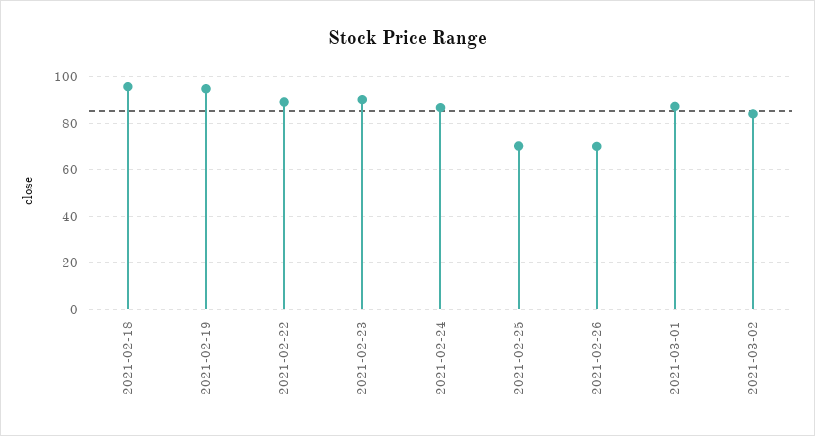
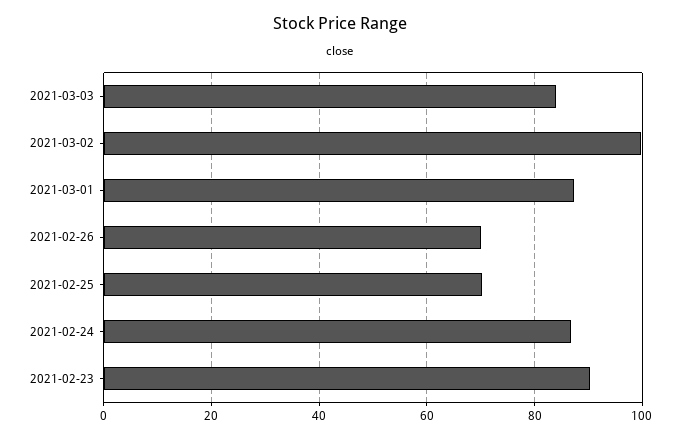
2021-02-18: 95 -> none
2021-02-19: 95 -> none
2021-02-22: 90 -> none
2021-03-02: 85 -> 100
2021-03-03: none -> 84

